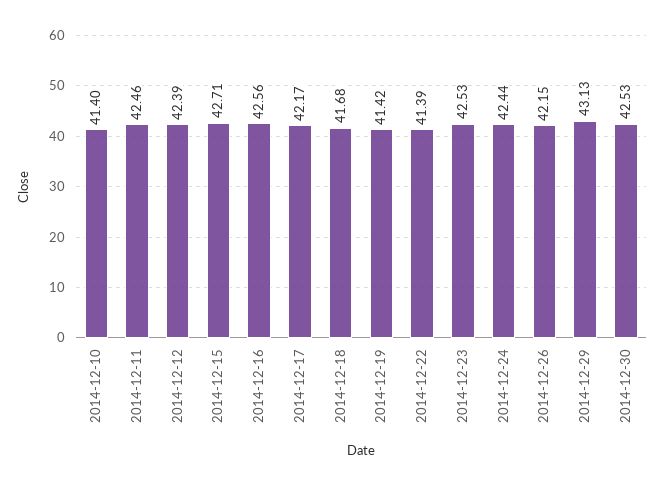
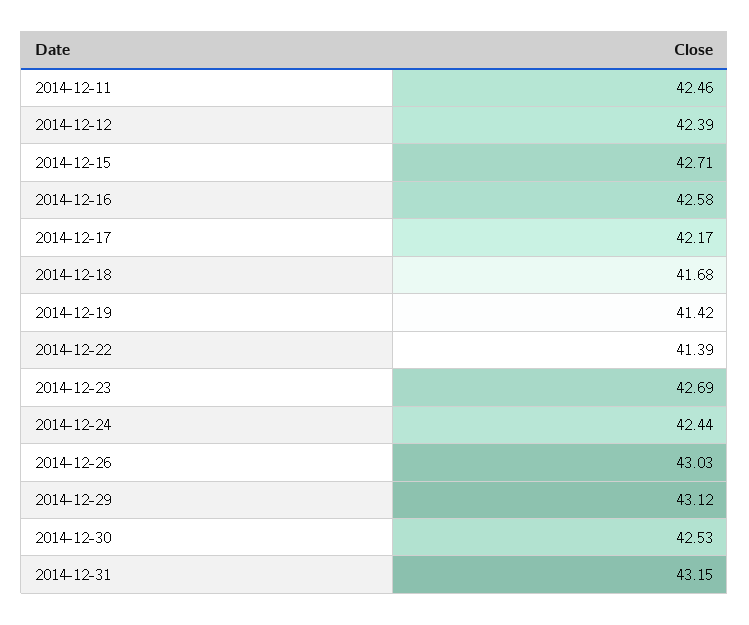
2014-12-10: 41.4 -> none
2014-12-16: 42.56 -> 42.58
2014-12-23: 42.53 -> 42.69
2014-12-26: 42.15 -> 43.03
2014-12-29: 43.13 -> 43.12
2014-12-31: none -> 43.15

